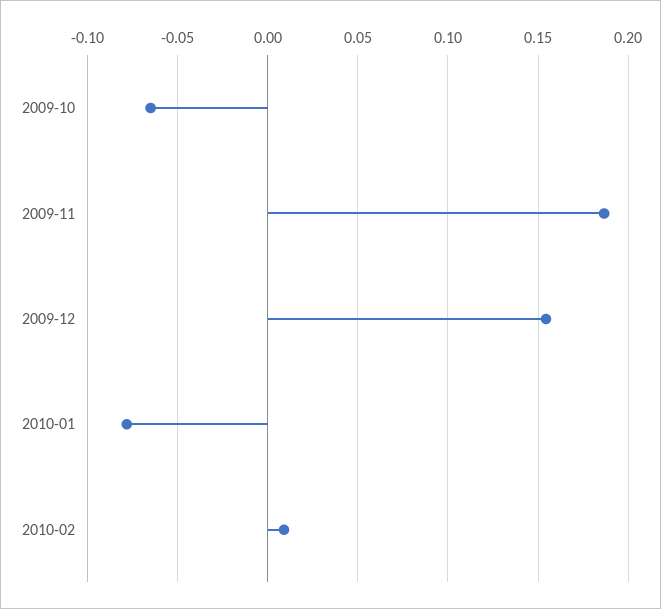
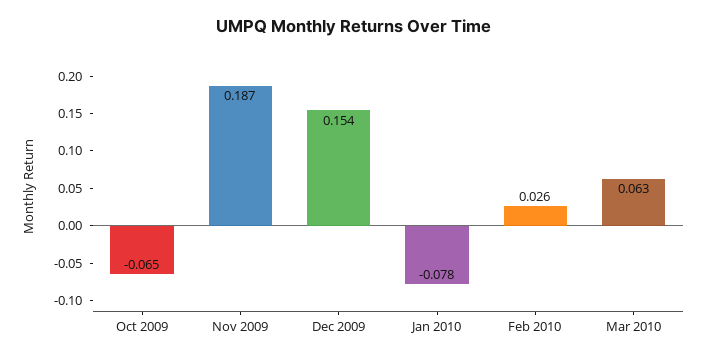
2010-02: 0.01 -> 0.026
Mar 2010: none -> 0.063

